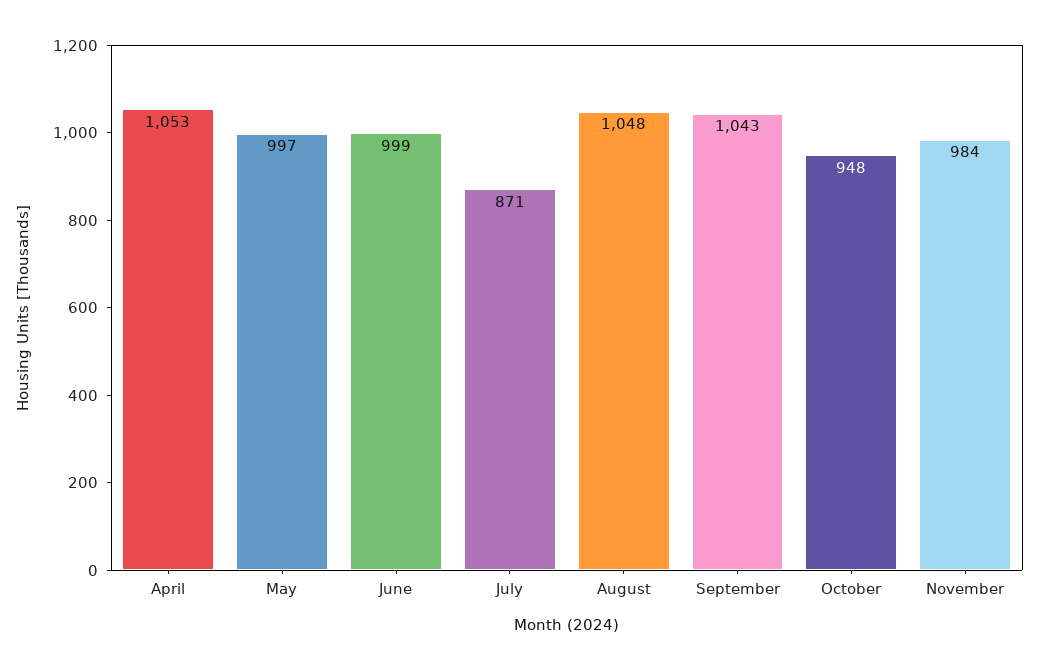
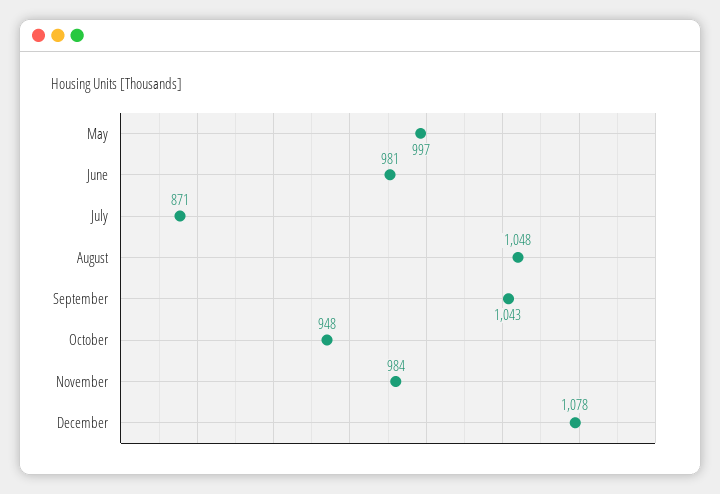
April: 1053 -> none
June: 999 -> 981
December: none -> 1078

